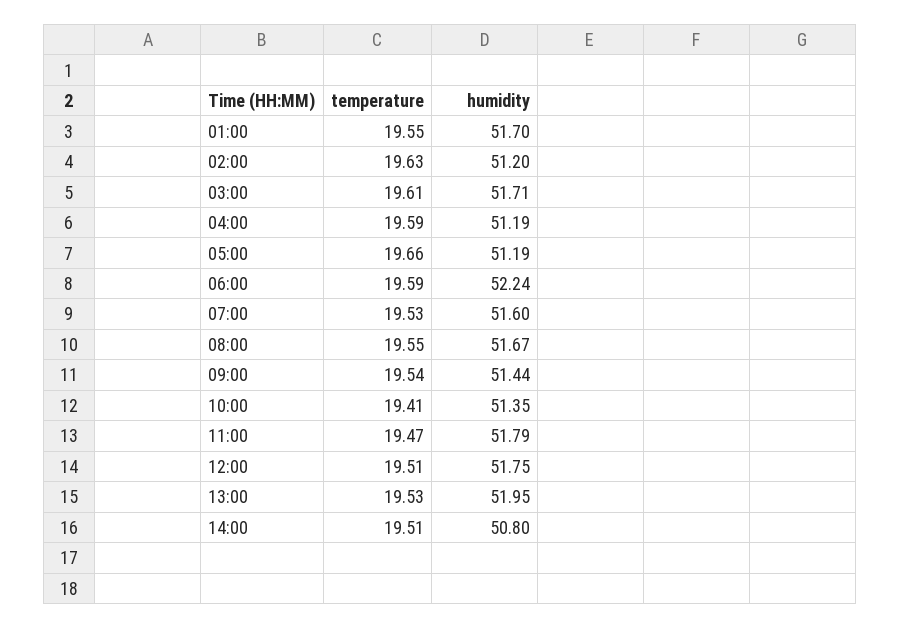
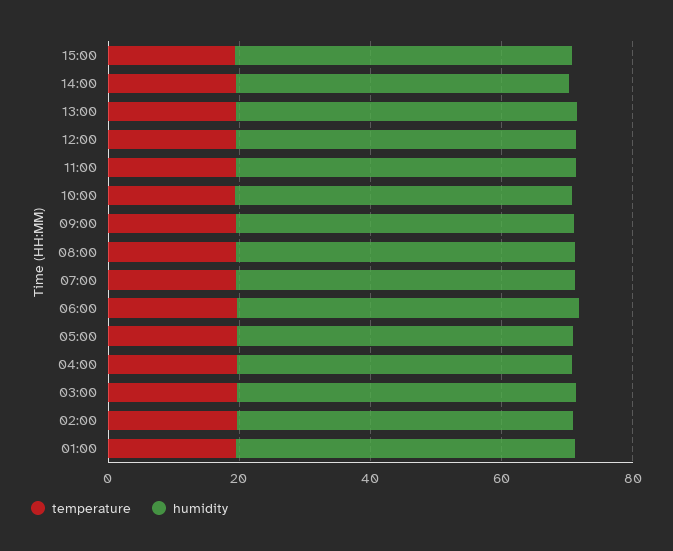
temperature, 15:00: none -> 20
humidity, 15:00: none -> 50

